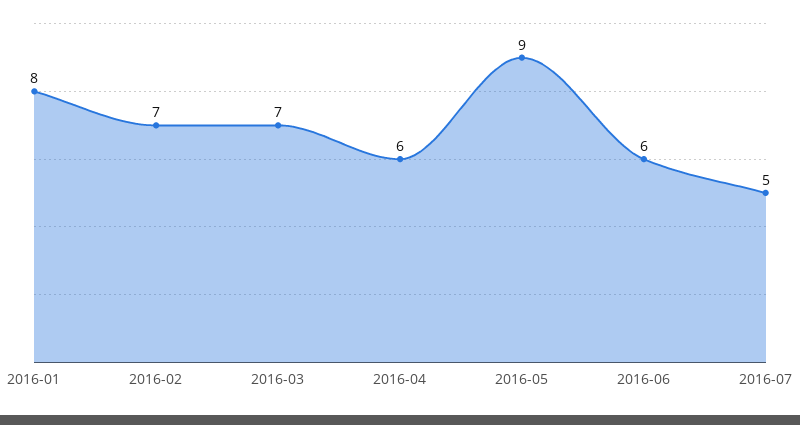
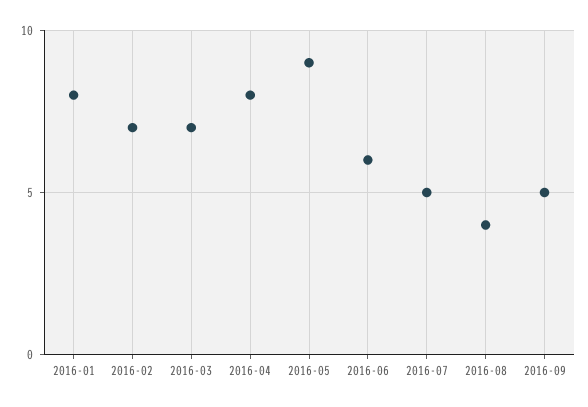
2016-04: 6 -> 8
2016-08: none -> 4
2016-09: none -> 5

